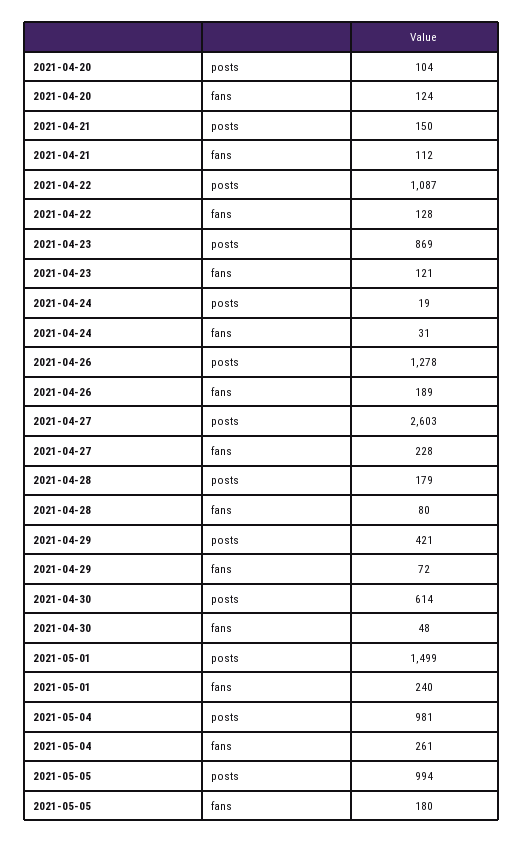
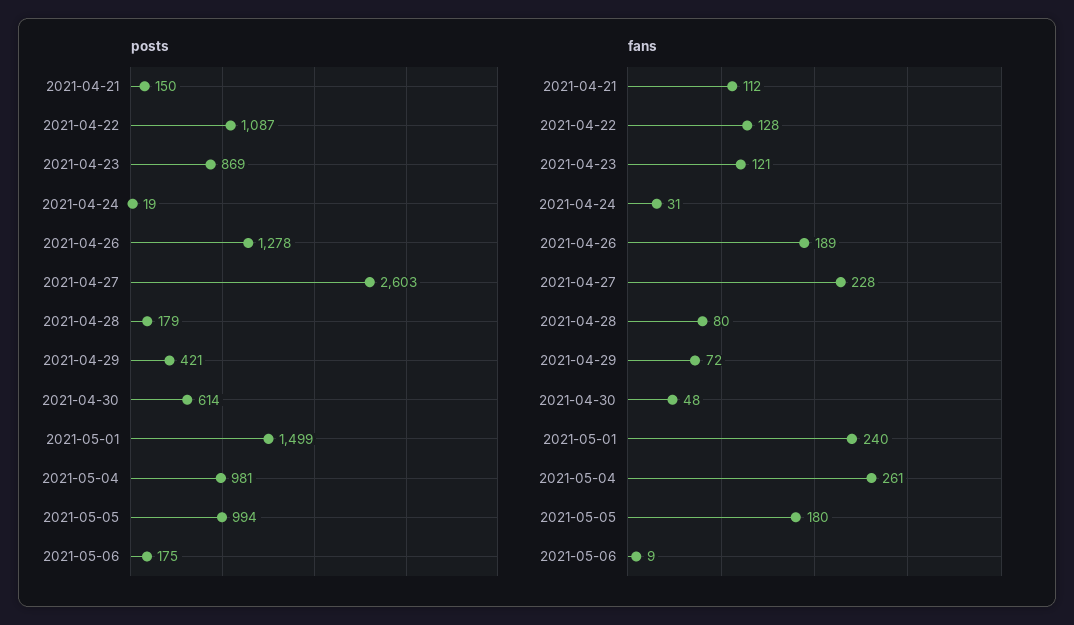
posts, 2021-04-20: 104 -> none
fans, 2021-04-20: 124 -> none
posts, 2021-05-06: none -> 175
fans, 2021-05-06: none -> 9

